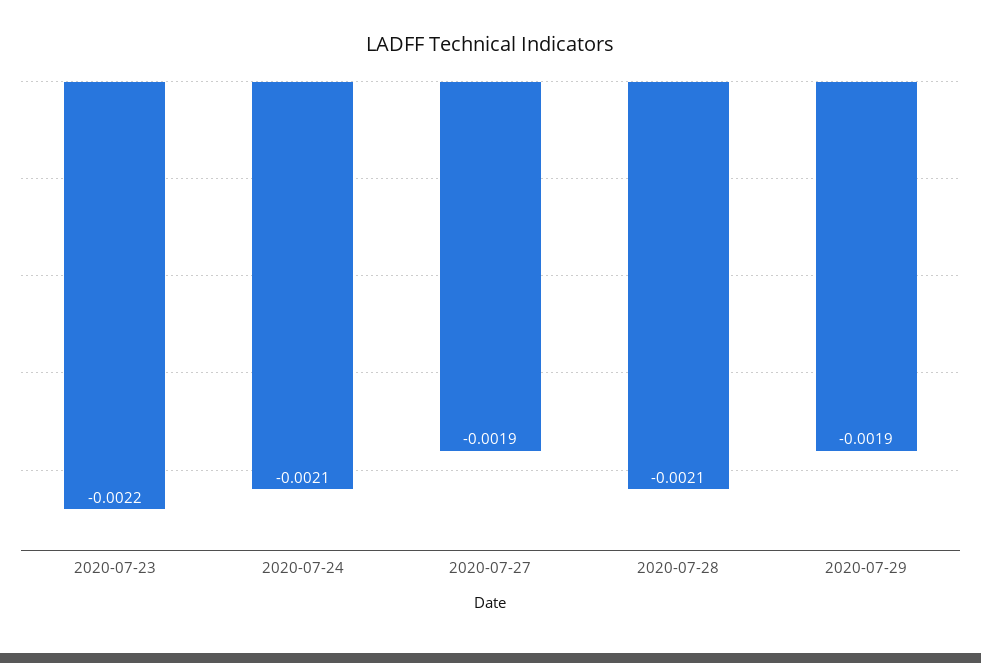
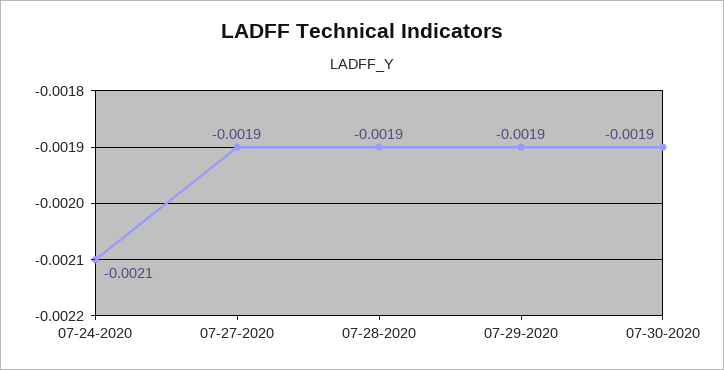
2020-07-23: -0.0022 -> none
2020-07-28: -0.0021 -> -0.0019
07-30-2020: none -> -0.0019

